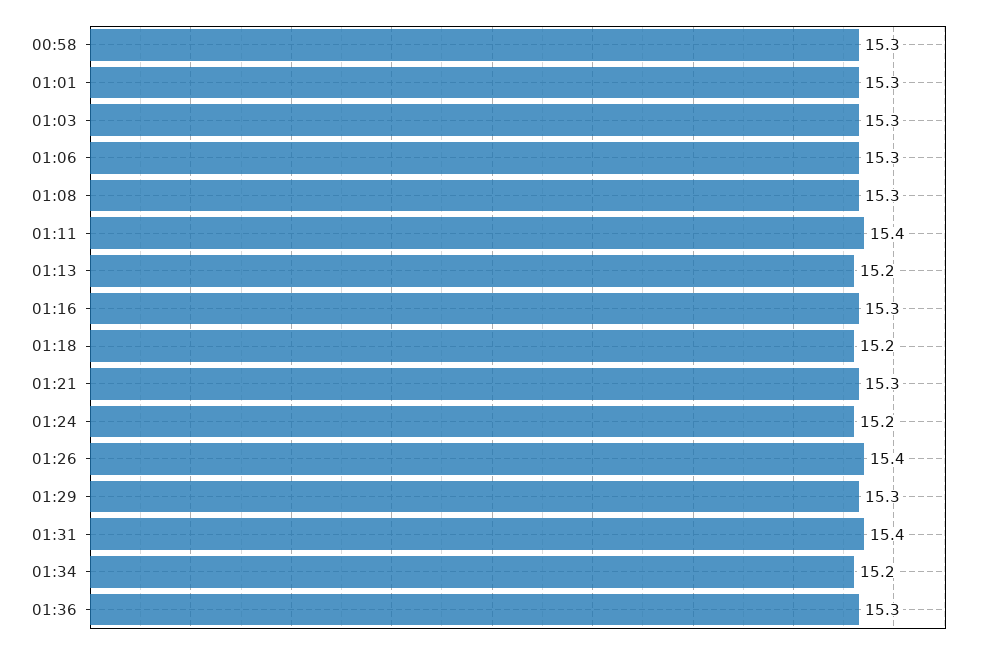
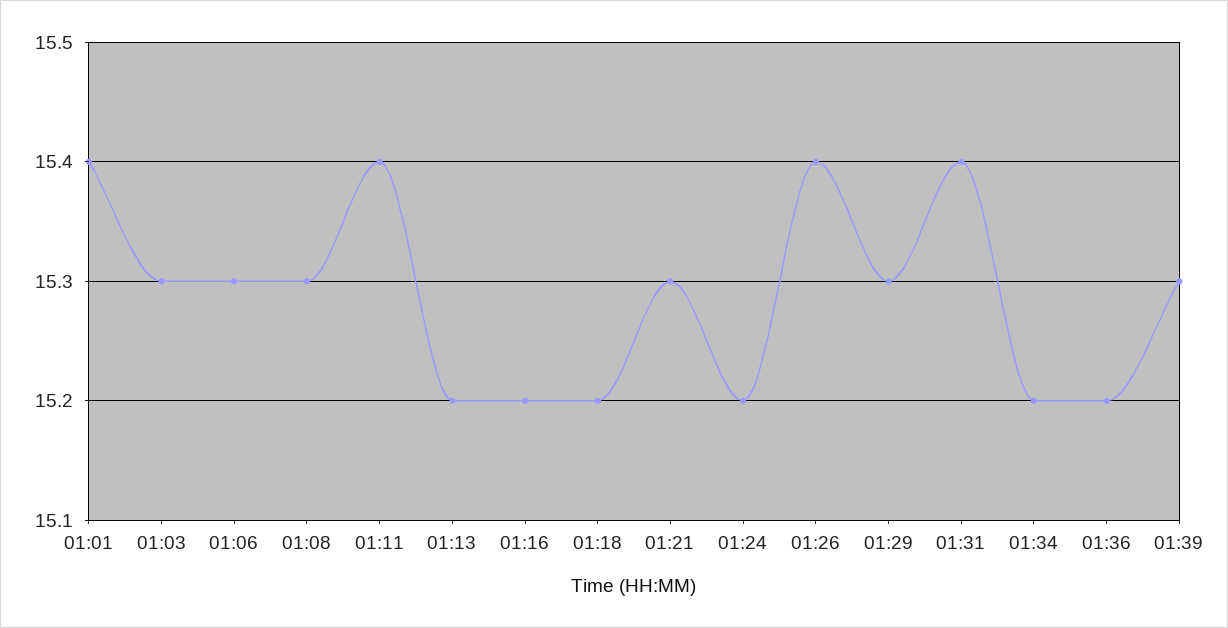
00:58: 15.3 -> none
01:01: 15.3 -> 15.4
01:16: 15.3 -> 15.2
01:36: 15.3 -> 15.2
01:39: none -> 15.3

